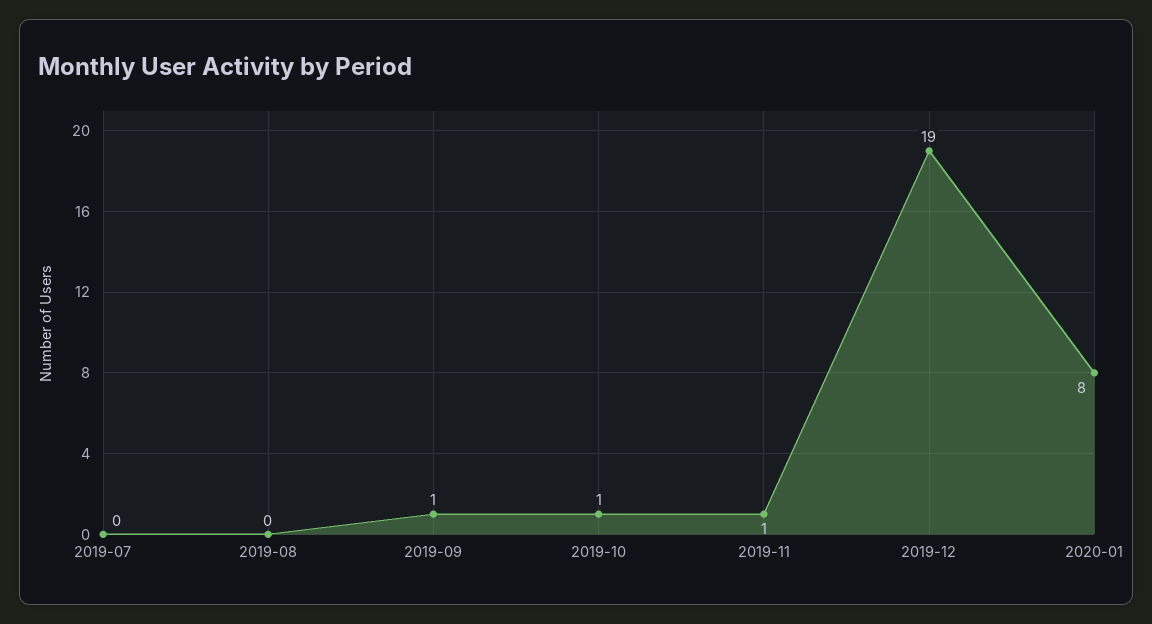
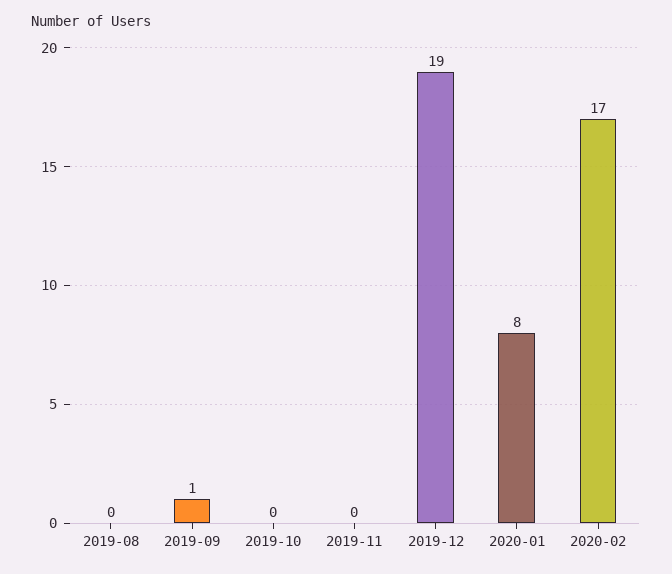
2019-07: 0 -> none
2019-10: 1 -> 0
2019-11: 1 -> 0
2020-02: none -> 17

